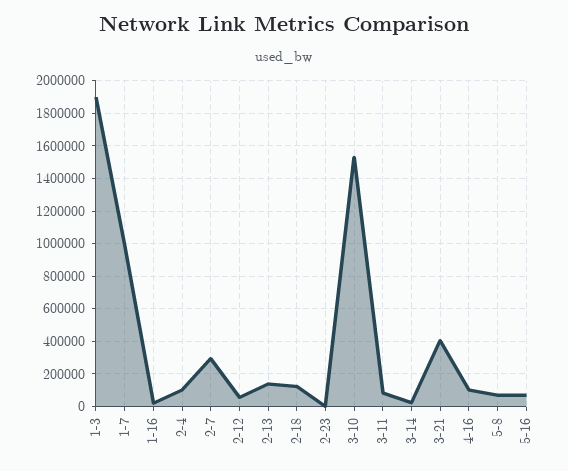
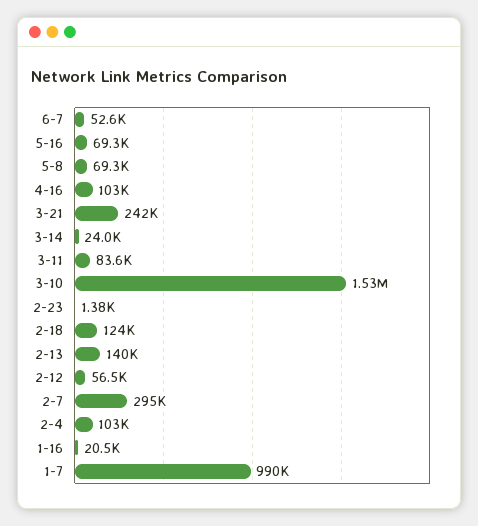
1-3: 1900000 -> none
3-21: 400000 -> 242000
6-7: none -> 52600

